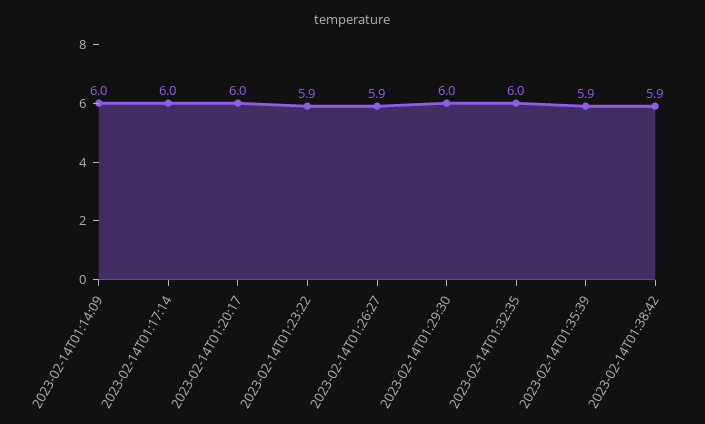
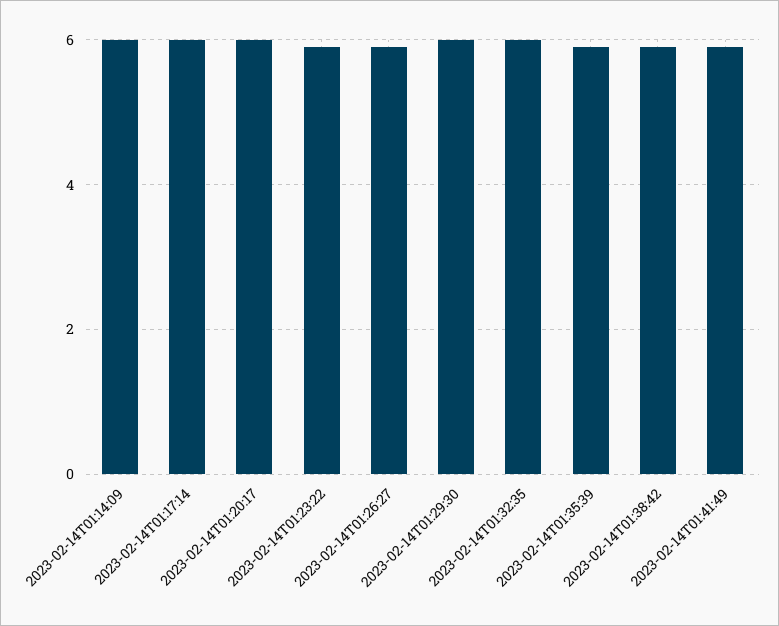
2023-02-14T01:41:49: none -> 6

